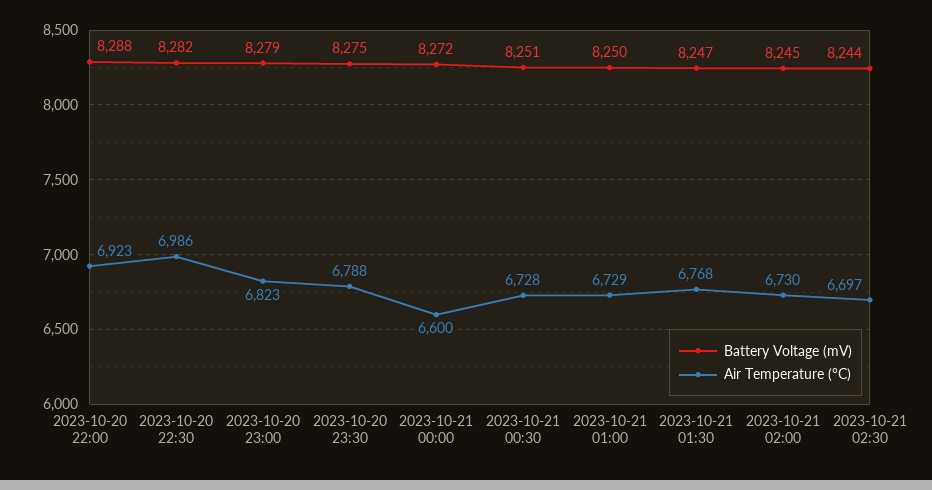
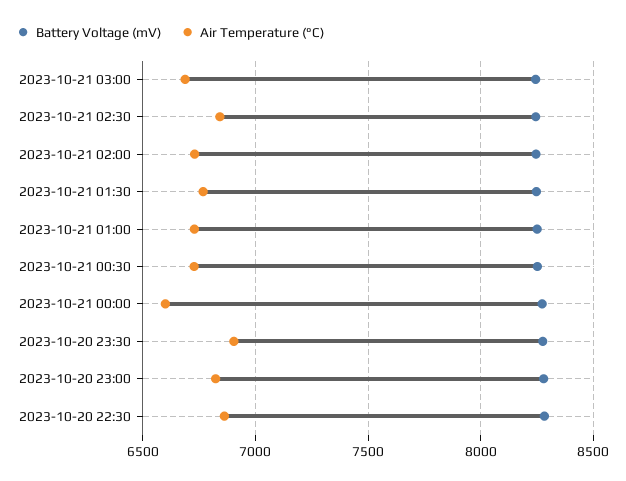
Battery Voltage (mV), 2023-10-20 22:00: 8288 -> none
Air Temperature (°C), 2023-10-20 22:00: 6923 -> none
Air Temperature (°C), 2023-10-20 22:30: 6986 -> 6850
Air Temperature (°C), 2023-10-20 23:30: 6788 -> 6900
Air Temperature (°C), 2023-10-21 02:30: 6697 -> 6850
Battery Voltage (mV), 2023-10-21 03:00: none -> 8250
Air Temperature (°C), 2023-10-21 03:00: none -> 6700

